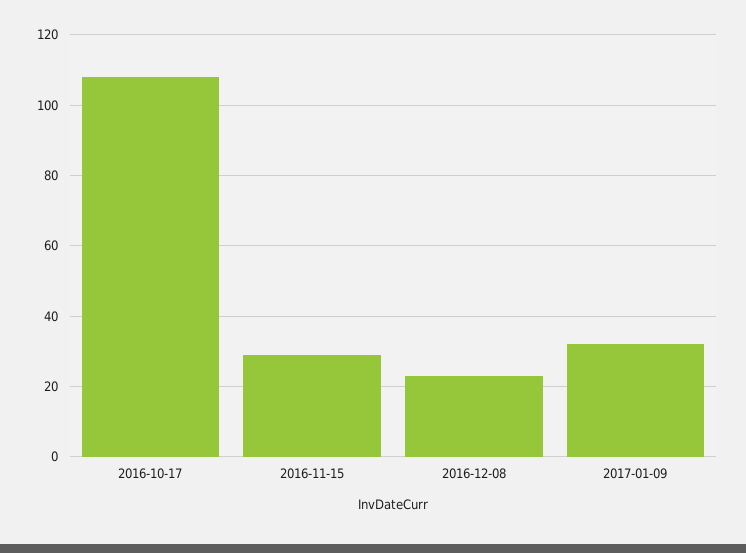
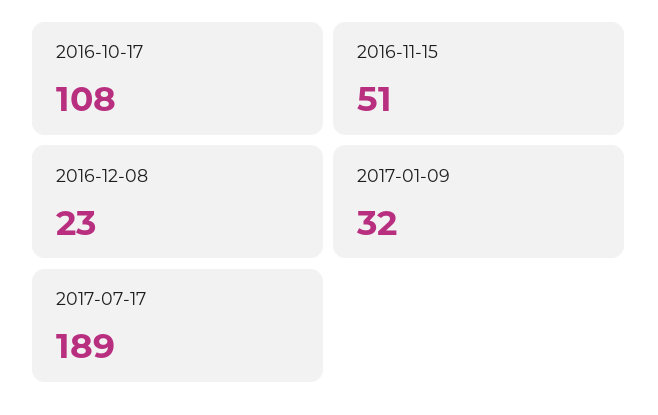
2016-11-15: 30 -> 51
2017-07-17: none -> 189

